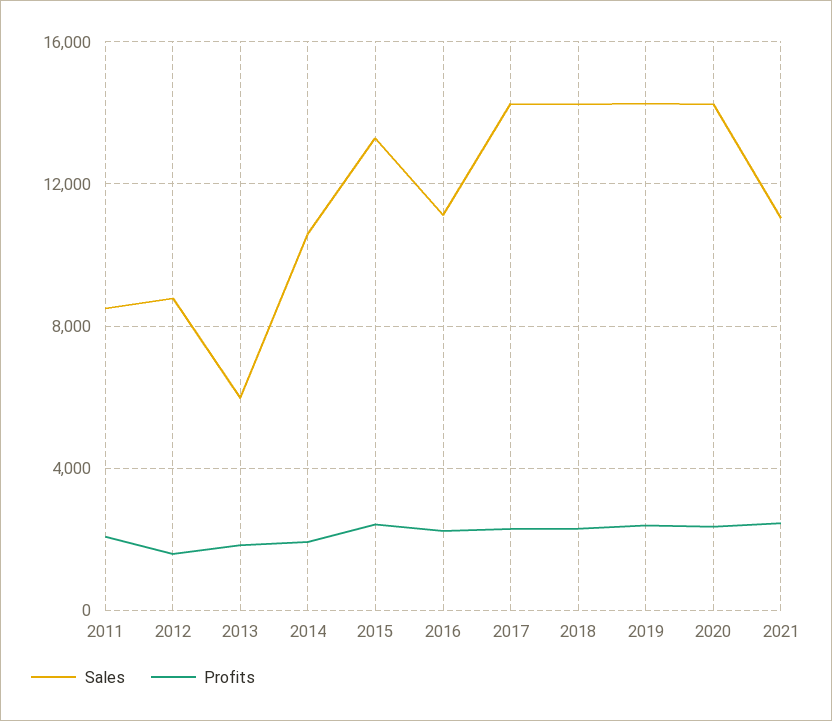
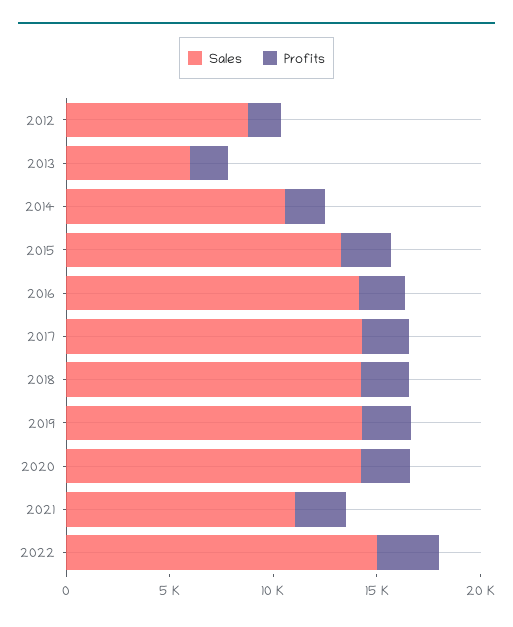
Sales, 2011: 8500 -> none
Profits, 2011: 2000 -> none
Sales, 2016: 11000 -> 14000
Sales, 2022: none -> 15000
Profits, 2022: none -> 3000

